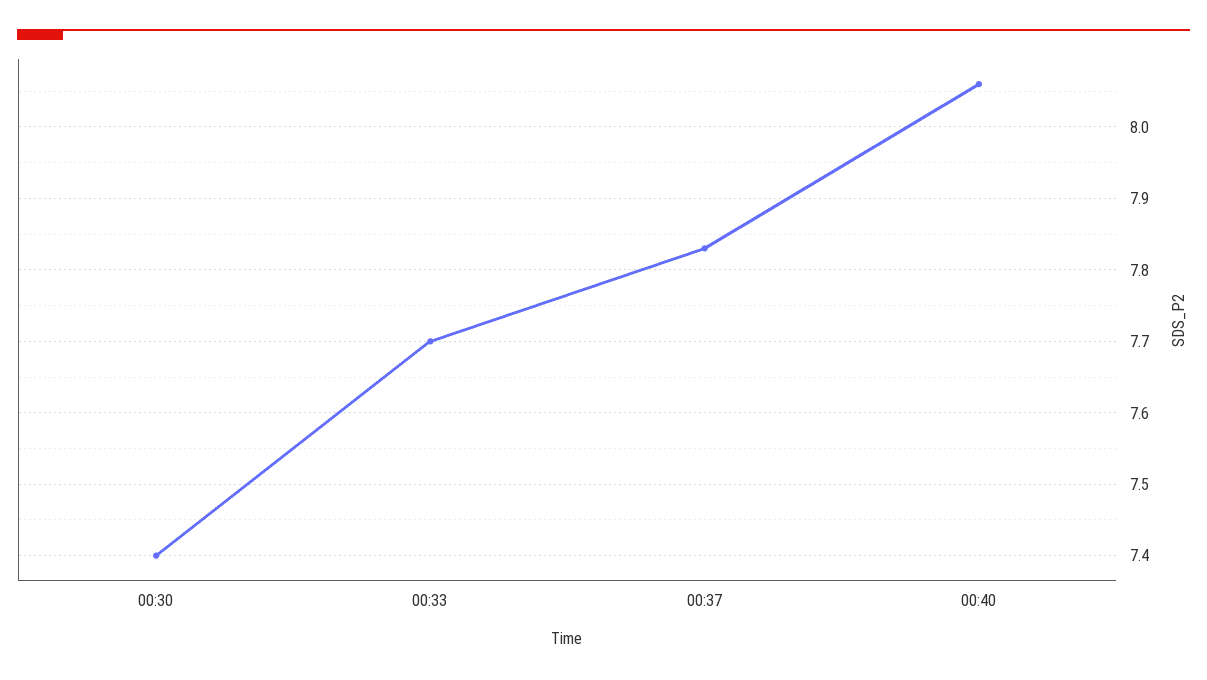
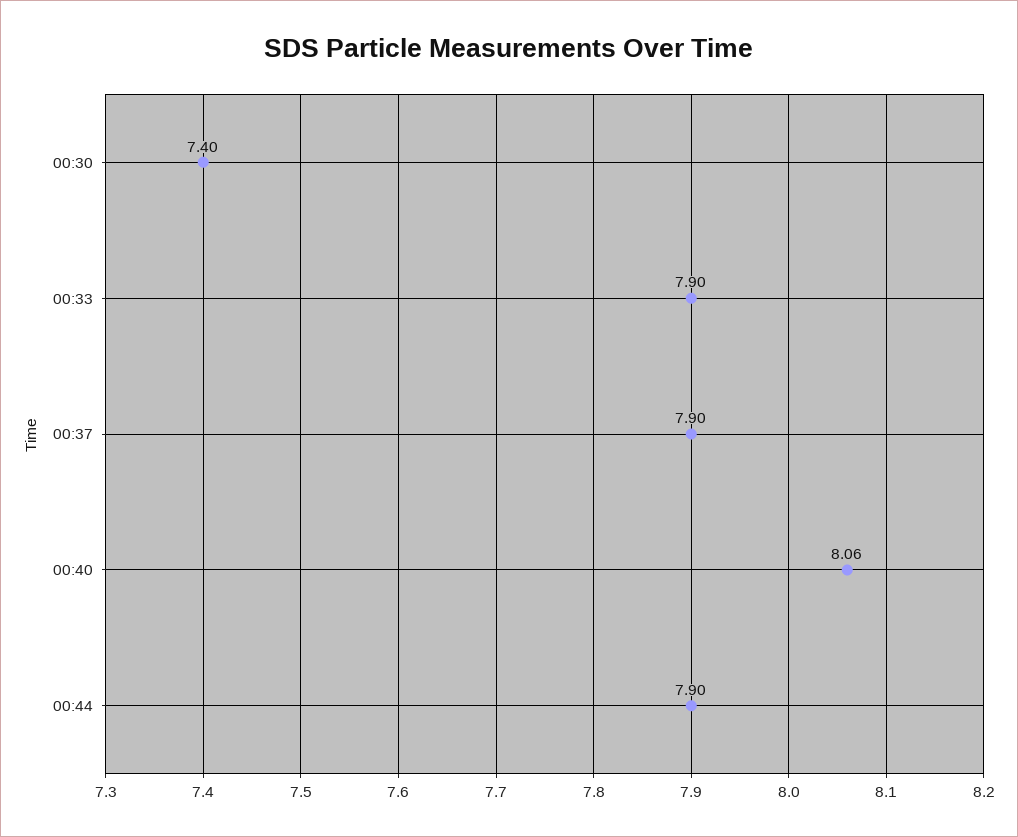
00:33: 7.7 -> 7.9
00:37: 7.83 -> 7.9
00:44: none -> 7.9

